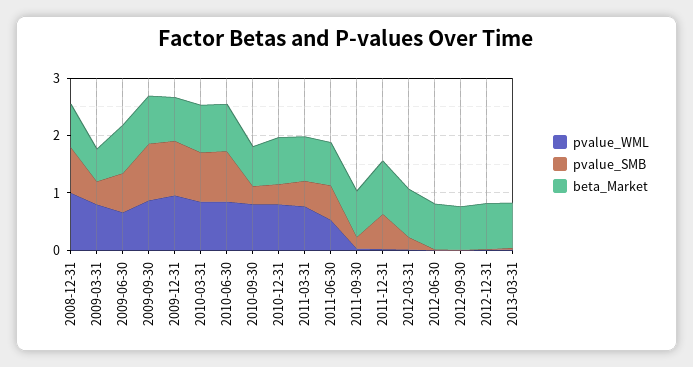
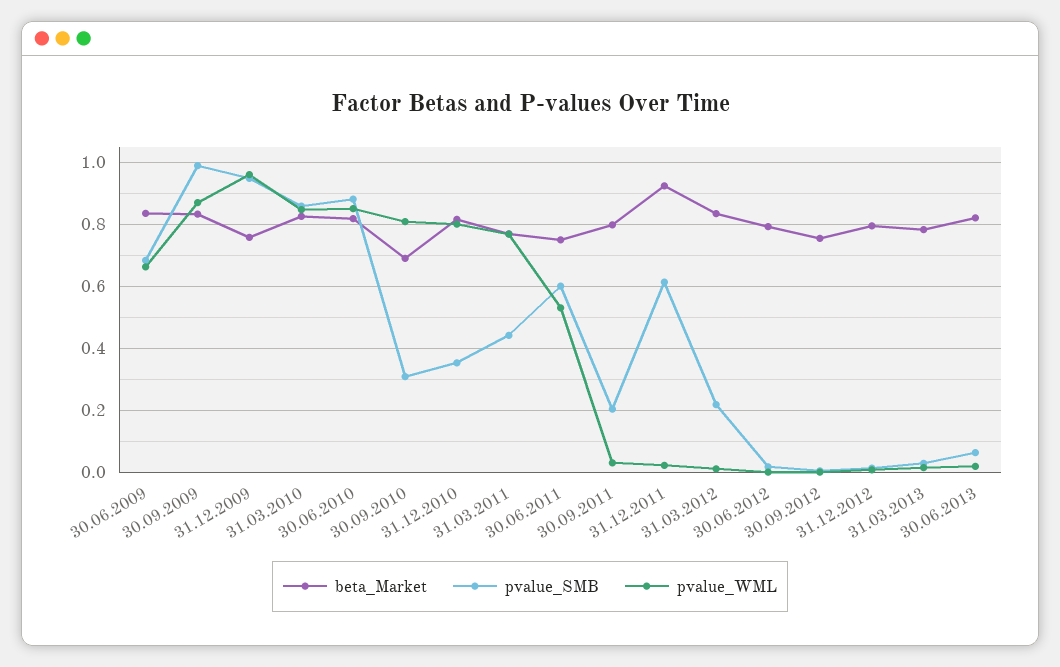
pvalue_WML, 2008-12-31: 1 -> none
pvalue_SMB, 2008-12-31: 0.8 -> none
beta_Market, 2008-12-31: 0.8 -> none
pvalue_WML, 2009-03-31: 0.8 -> none
pvalue_SMB, 2009-03-31: 0.4 -> none
beta_Market, 2009-03-31: 0.6 -> none
beta_Market, 30.06.2013: none -> 0.82
pvalue_SMB, 30.06.2013: none -> 0.06
pvalue_WML, 30.06.2013: none -> 0.02

